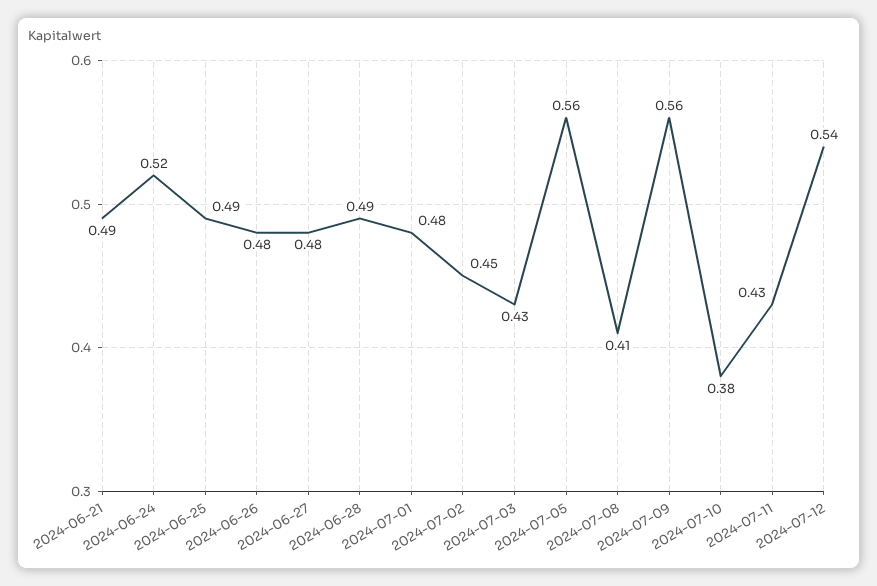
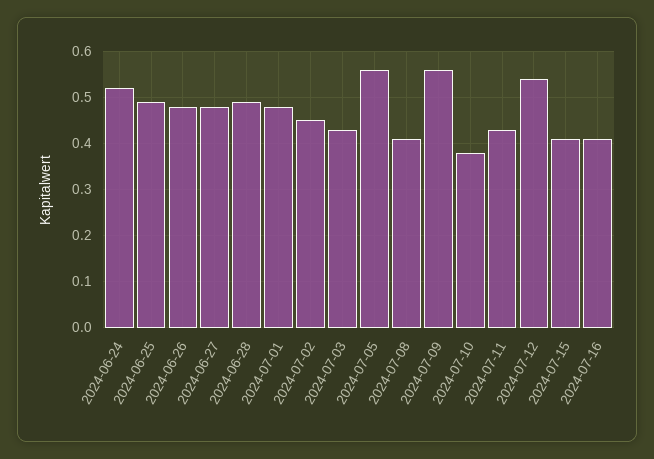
2024-06-21: 0.49 -> none
2024-07-15: none -> 0.4
2024-07-16: none -> 0.4

